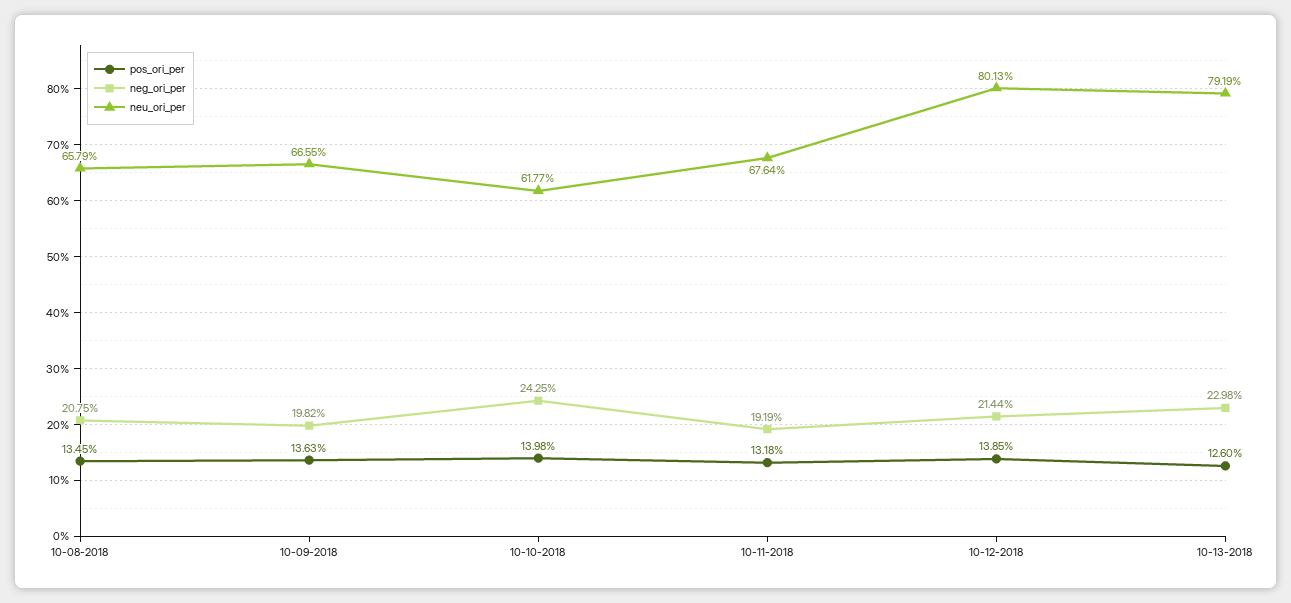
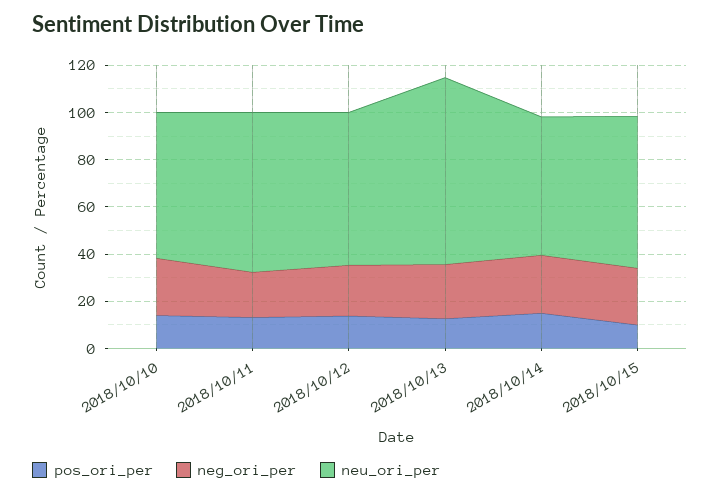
pos_ori_per, 10-08-2018: 13.45 -> none
neg_ori_per, 10-08-2018: 20.75 -> none
neu_ori_per, 10-08-2018: 65.79 -> none
pos_ori_per, 10-09-2018: 13.63 -> none
neg_ori_per, 10-09-2018: 19.82 -> none
neu_ori_per, 10-09-2018: 66.55 -> none
neu_ori_per, 10-12-2018: 80.13 -> 65
pos_ori_per, 2018/10/14: none -> 15
neg_ori_per, 2018/10/14: none -> 25
neu_ori_per, 2018/10/14: none -> 60
pos_ori_per, 2018/10/15: none -> 10
neg_ori_per, 2018/10/15: none -> 25
neu_ori_per, 2018/10/15: none -> 65

